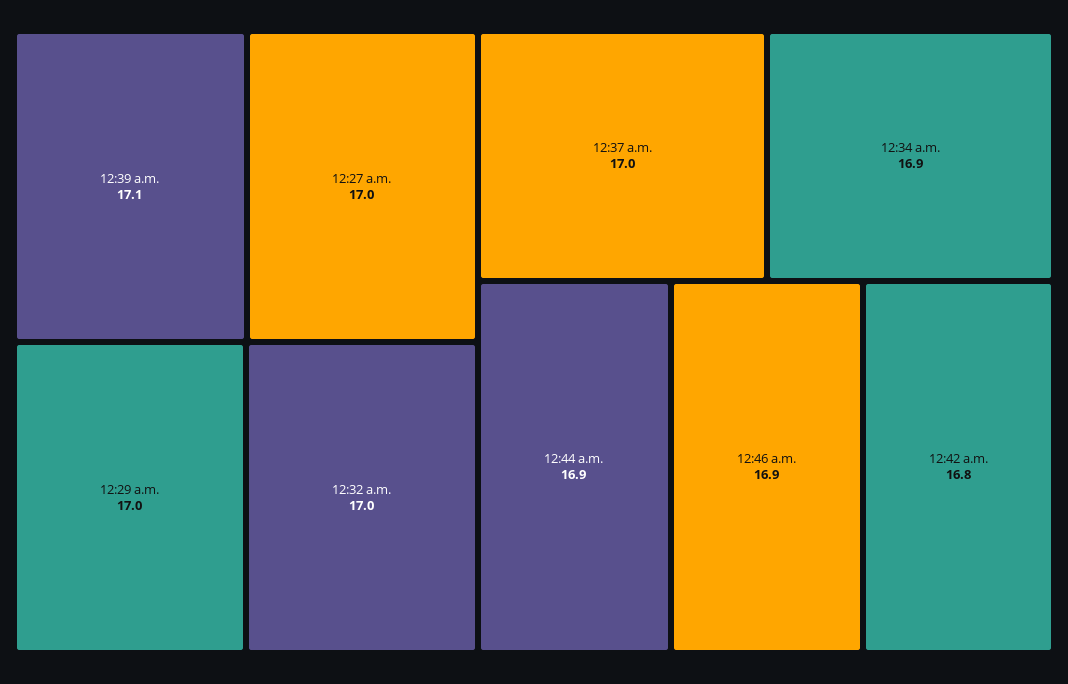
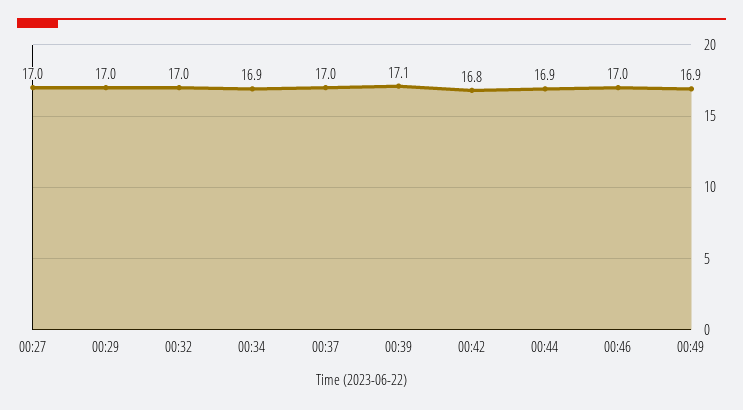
12:46 a.m.: 16.9 -> 17
00:49: none -> 16.9

